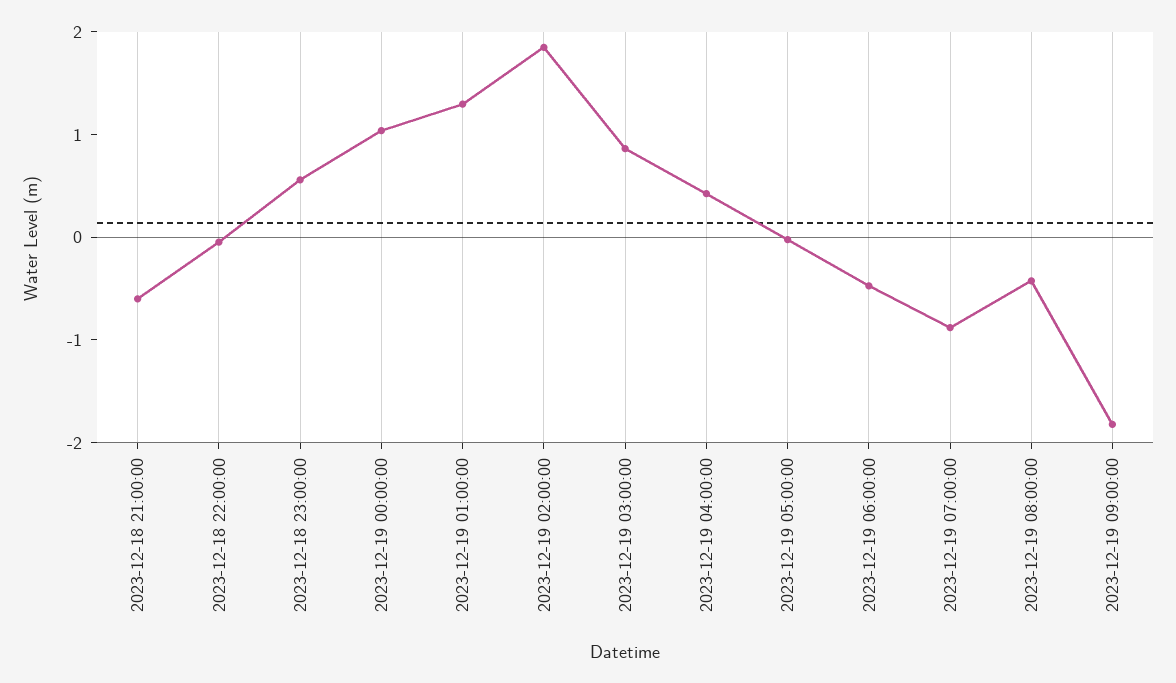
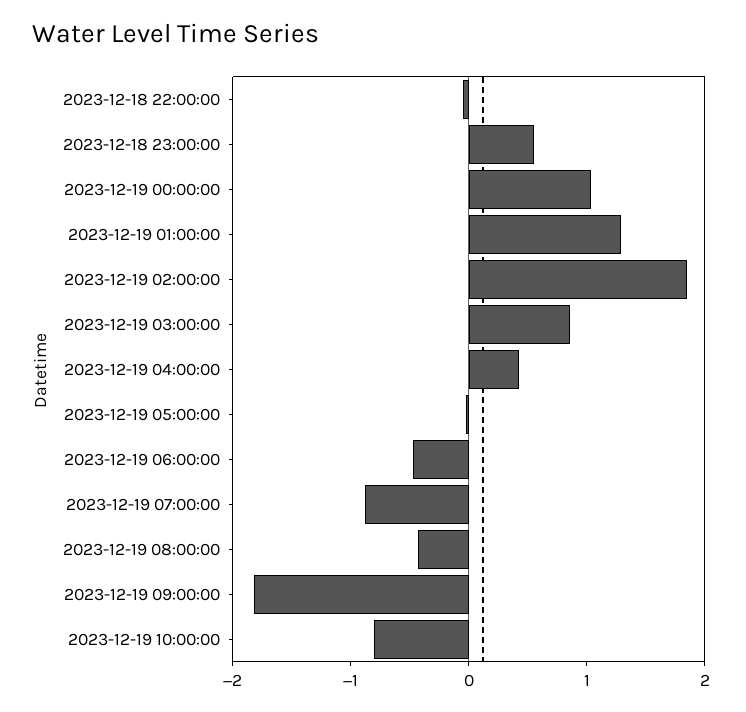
2023-12-18 21:00:00: -0.6 -> none
2023-12-19 10:00:00: none -> -0.8

